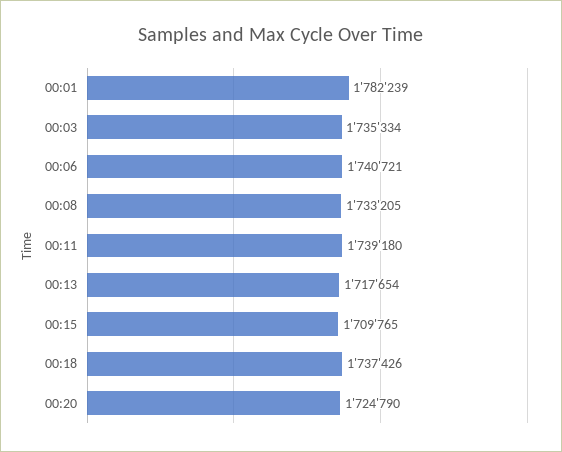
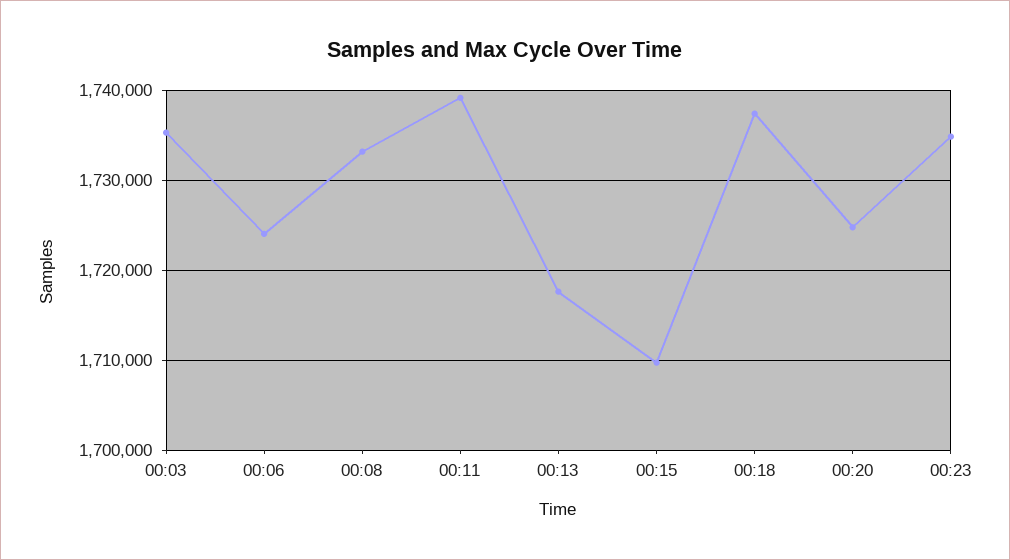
00:01: 1782239 -> none
00:06: 1740721 -> 1724000
00:23: none -> 1735000

